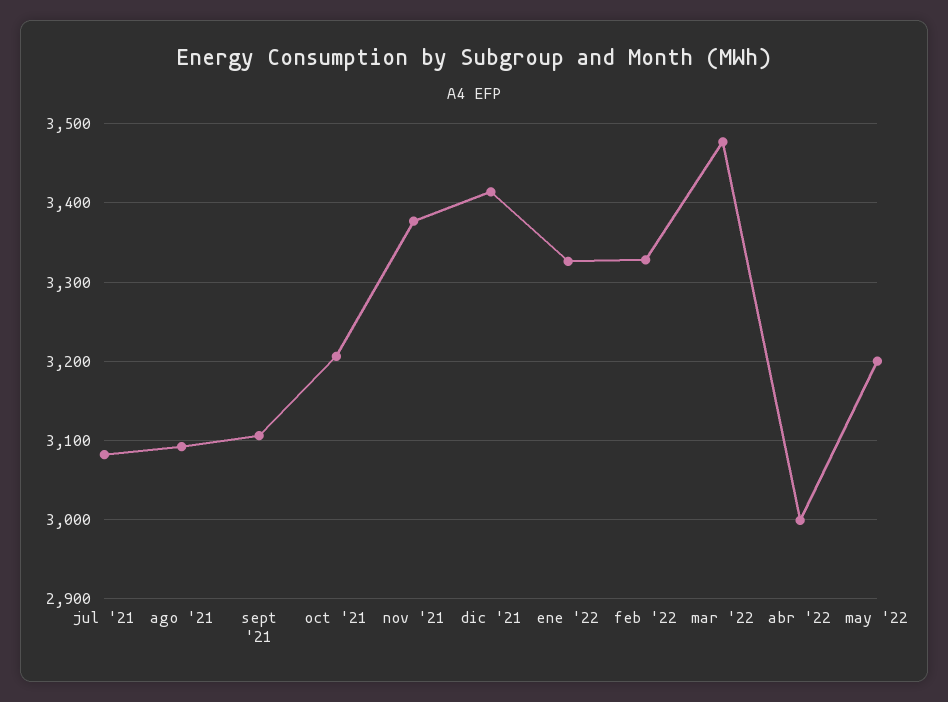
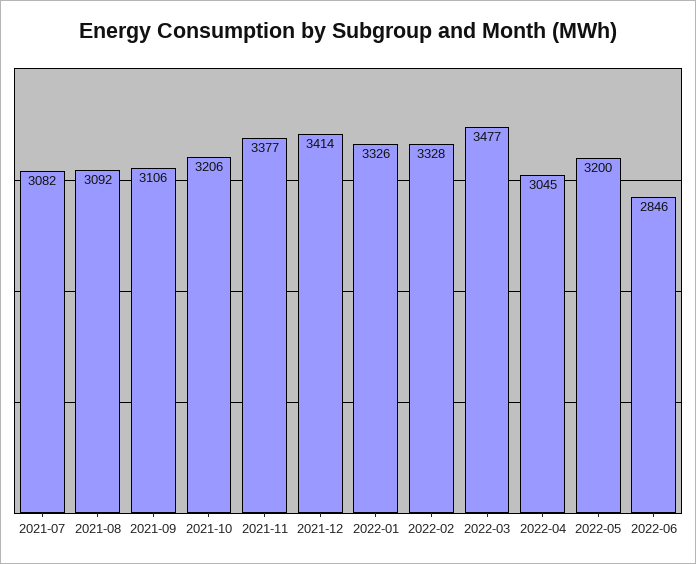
abr '22: 3000 -> 3045
2022-06: none -> 2846

